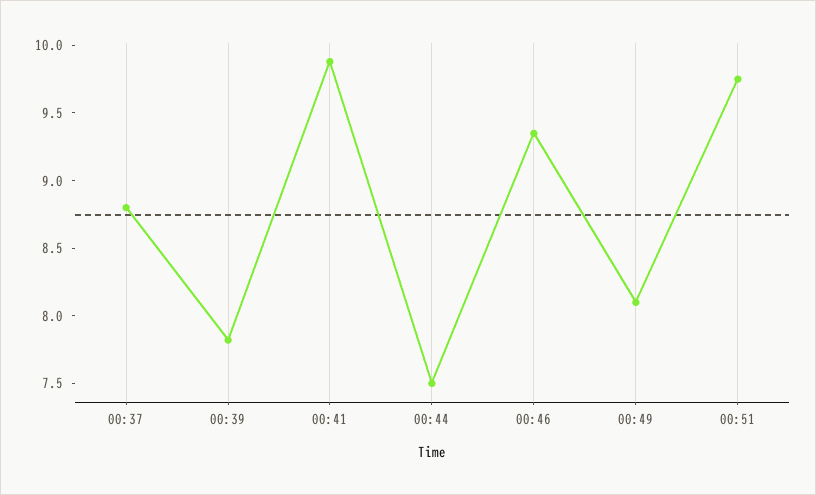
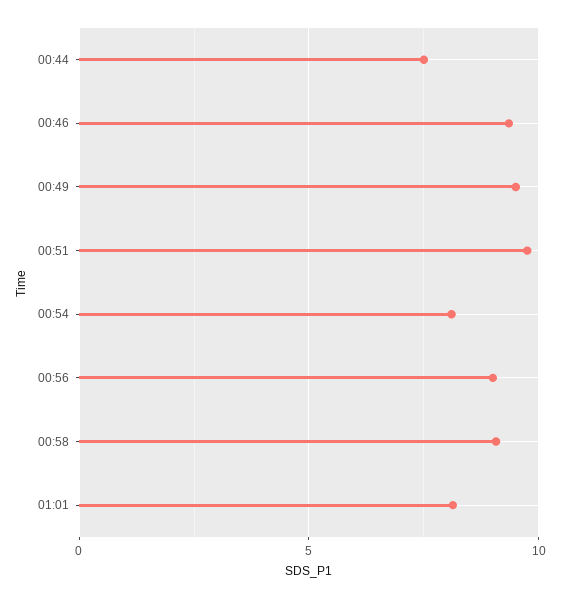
00:37: 8.8 -> none
00:39: 7.8 -> none
00:41: 9.9 -> none
00:49: 8.1 -> 9.5
00:54: none -> 8
00:56: none -> 9
00:58: none -> 9
01:01: none -> 8

